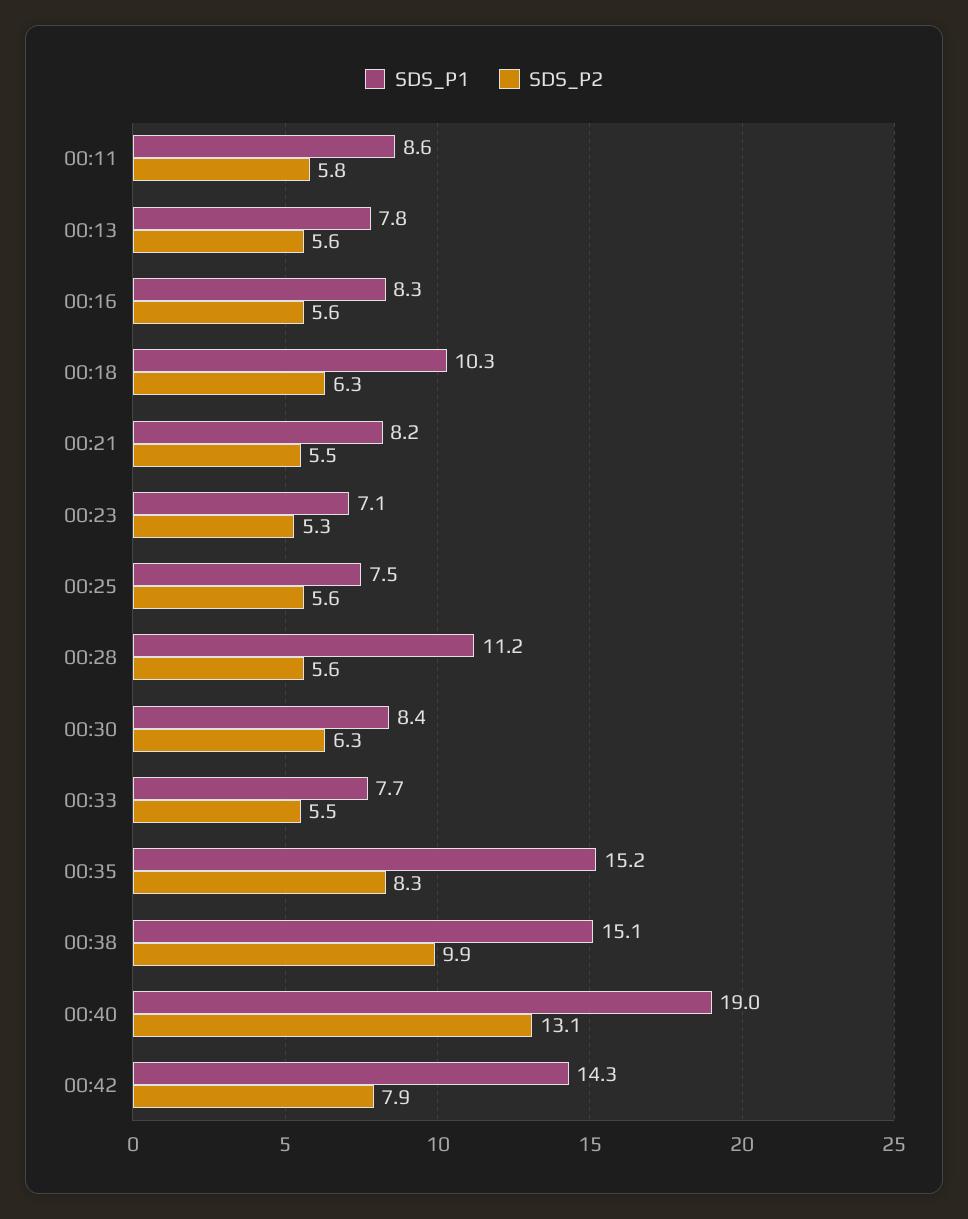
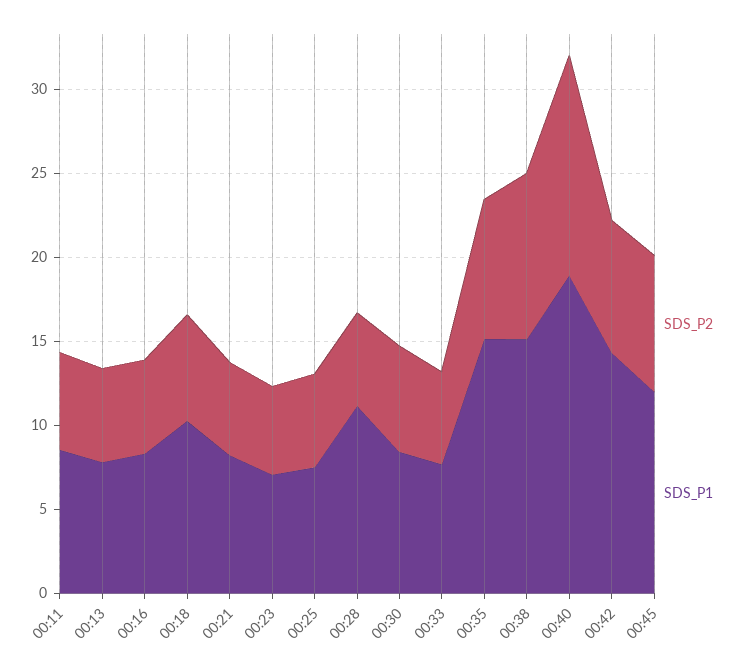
SDS_P2, 00:45: none -> 8
SDS_P1, 00:45: none -> 12

